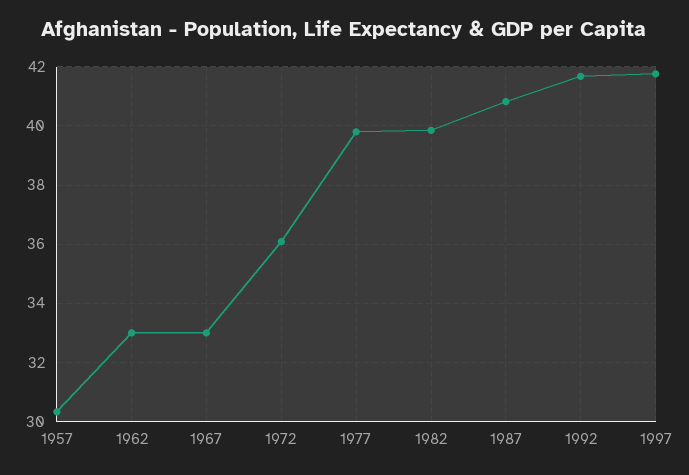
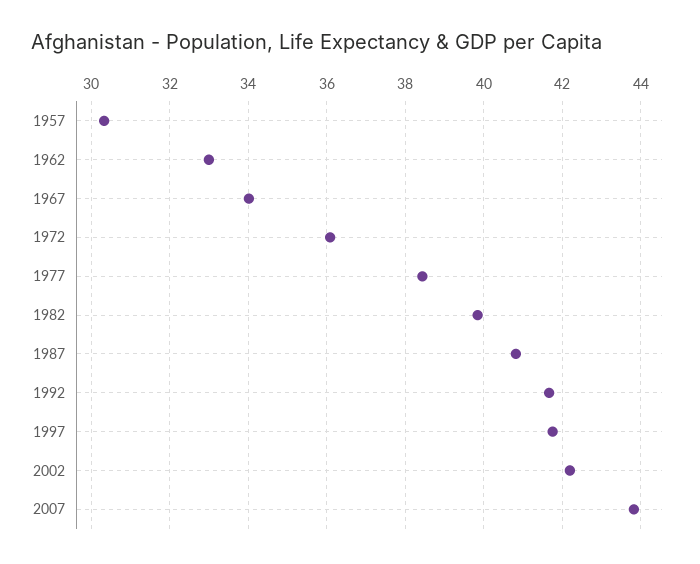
1967: 33 -> 34
1977: 39.75 -> 38.4
2002: none -> 42.2
2007: none -> 43.8

